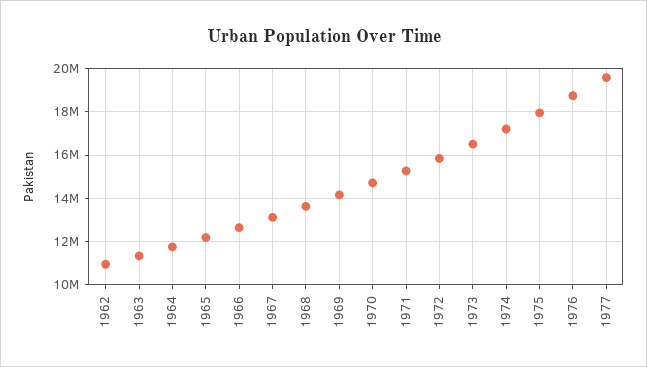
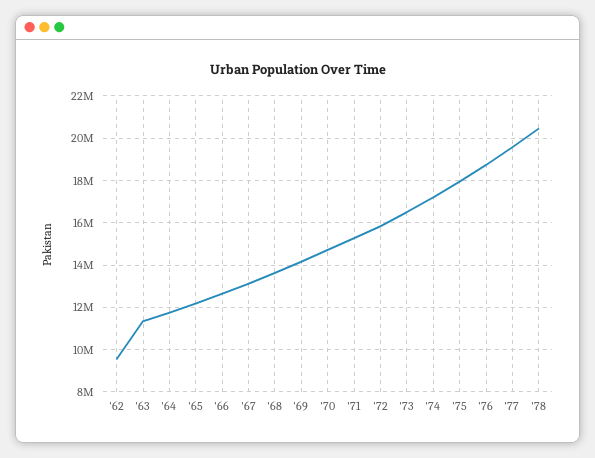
1962: 11000000 -> 9500000
'78: none -> 20500000

